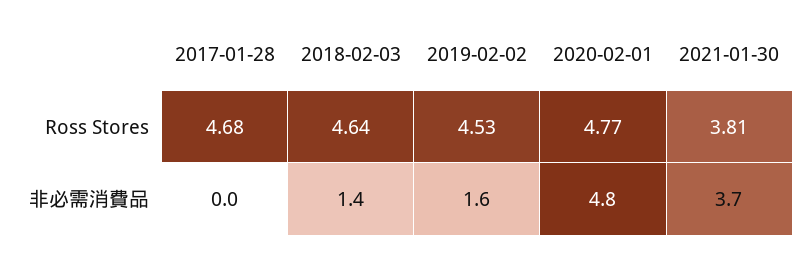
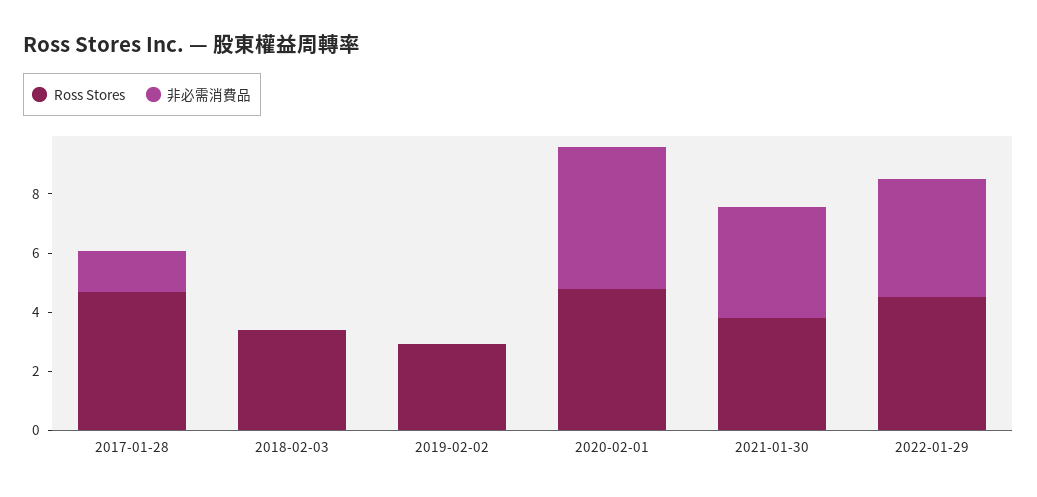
Ross Stores, 2018-02-03: 4.64 -> 3.5
Ross Stores, 2019-02-02: 4.53 -> 3
非必需消費品, 2017-01-28: 0 -> 1.5
非必需消費品, 2018-02-03: 1.4 -> 0
非必需消費品, 2019-02-02: 1.6 -> 0
Ross Stores, 2022-01-29: none -> 4.5
非必需消費品, 2022-01-29: none -> 4

